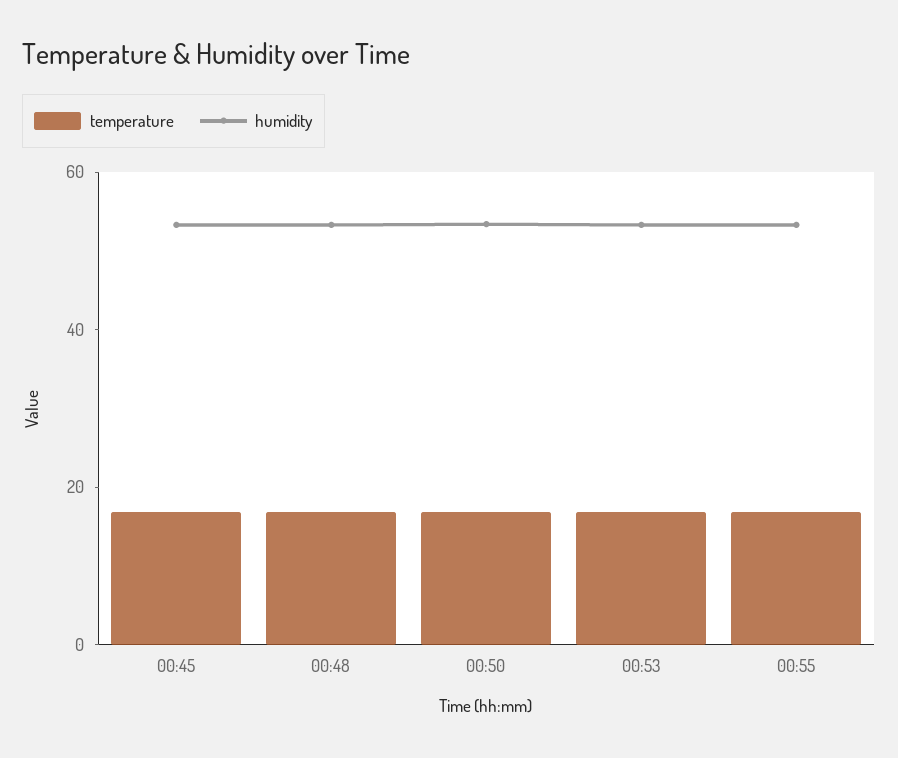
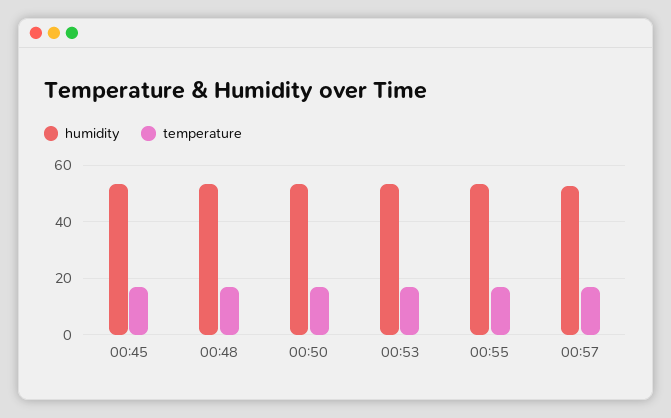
humidity, 00:57: none -> 52.5
temperature, 00:57: none -> 17.5

